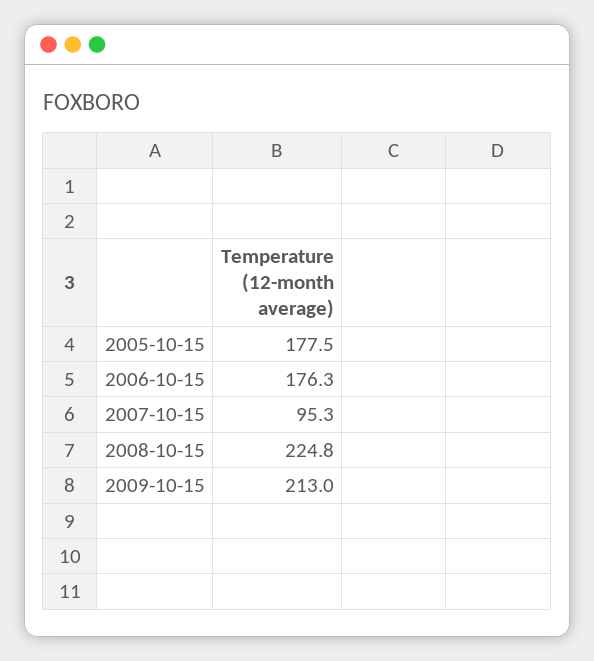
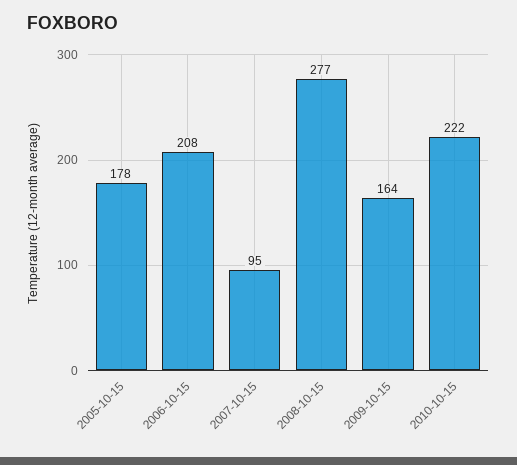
2006-10-15: 176.3 -> 208
2008-10-15: 224.8 -> 277
2009-10-15: 213 -> 164
2010-10-15: none -> 222

